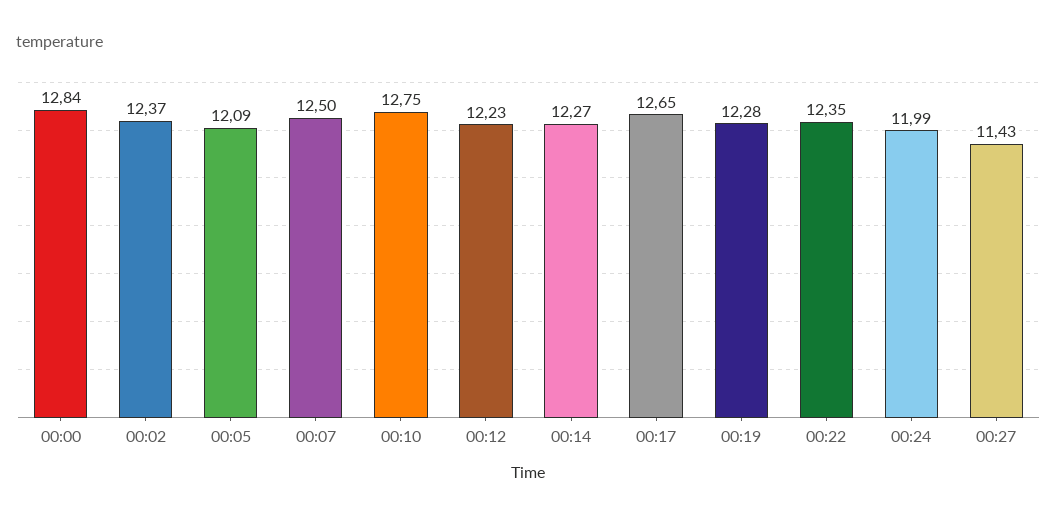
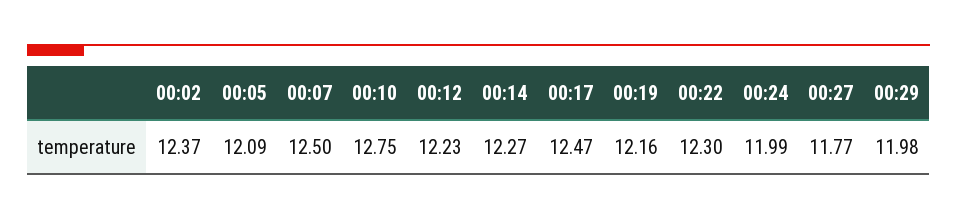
00:00: 12.84 -> none
00:17: 12.65 -> 12.47
00:19: 12.28 -> 12.16
00:22: 12.35 -> 12.3
00:27: 11.43 -> 11.77
00:29: none -> 11.98

